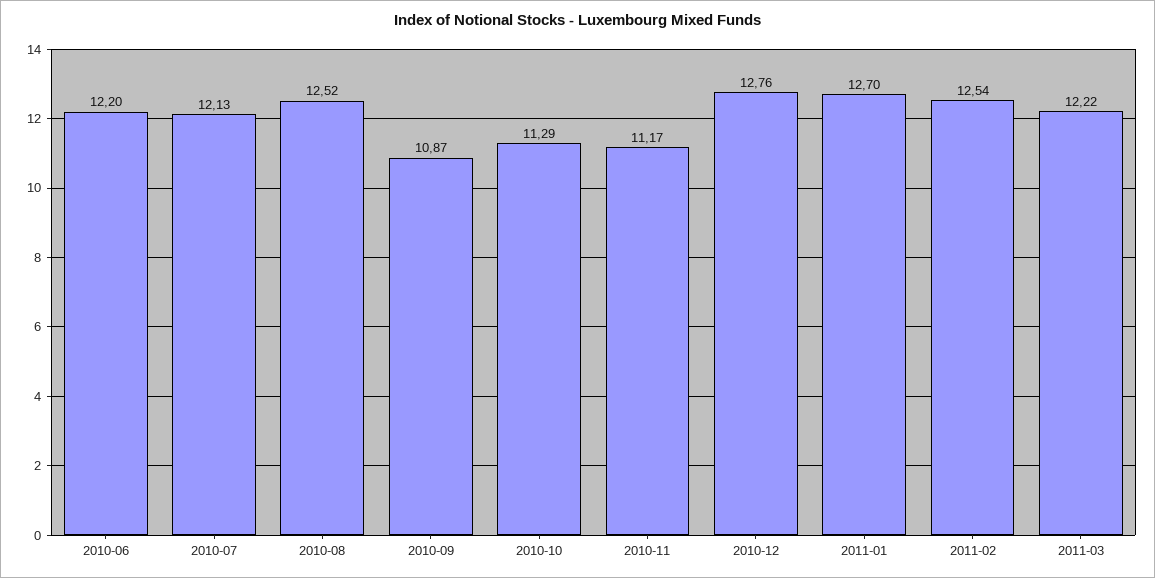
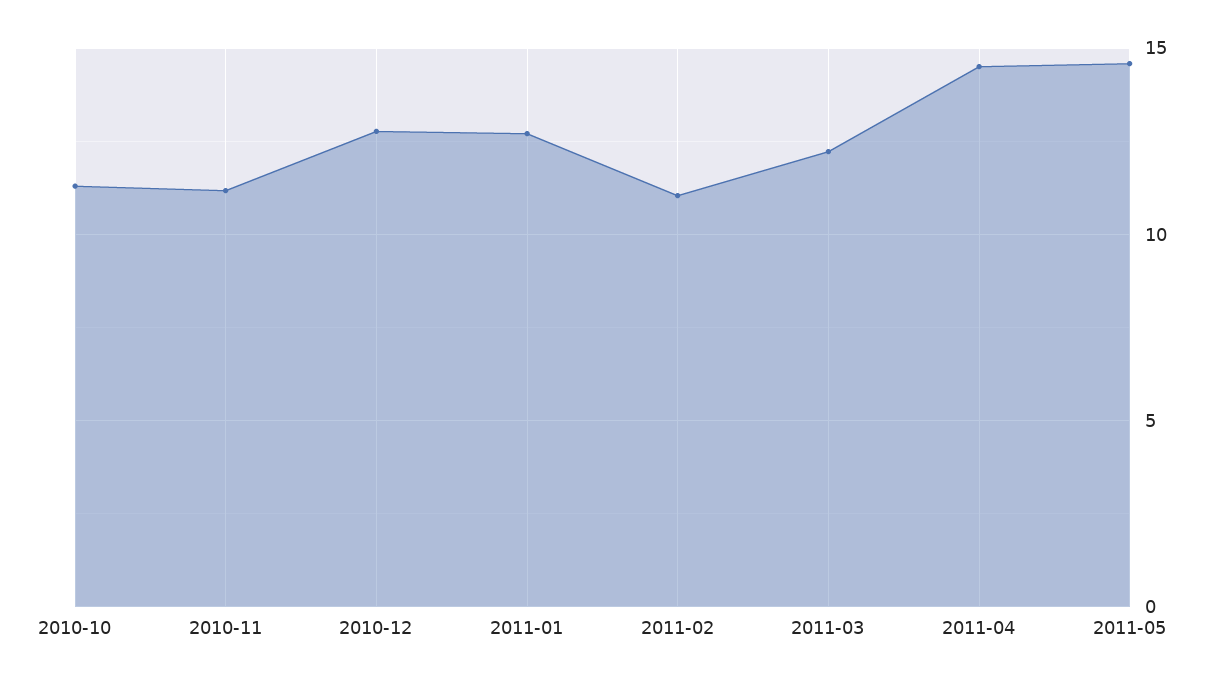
2010-06: 12.2 -> none
2010-07: 12.13 -> none
2010-08: 12.52 -> none
2010-09: 10.87 -> none
2011-02: 12.54 -> 11
2011-04: none -> 14.5
2011-05: none -> 14.5

